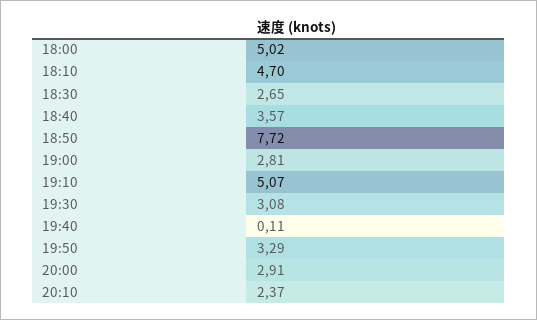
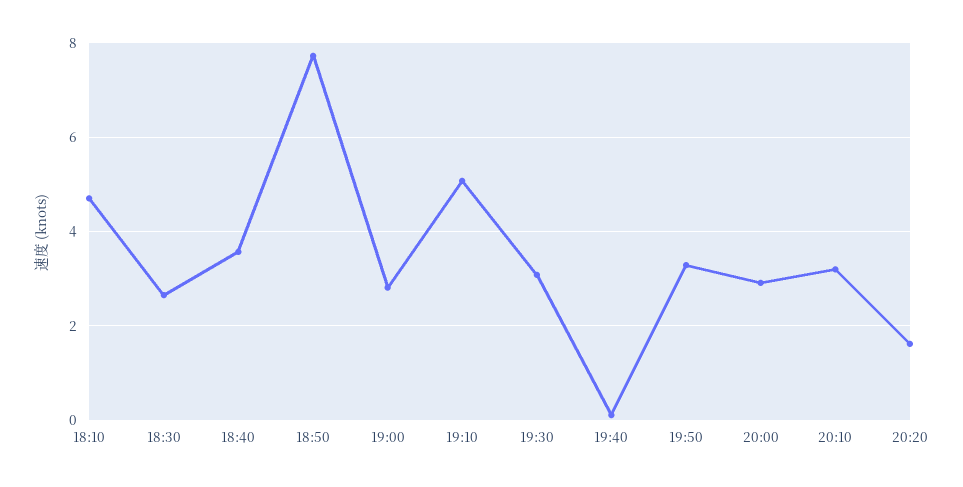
18:00: 5.02 -> none
20:10: 2.37 -> 3.2
20:20: none -> 1.6

